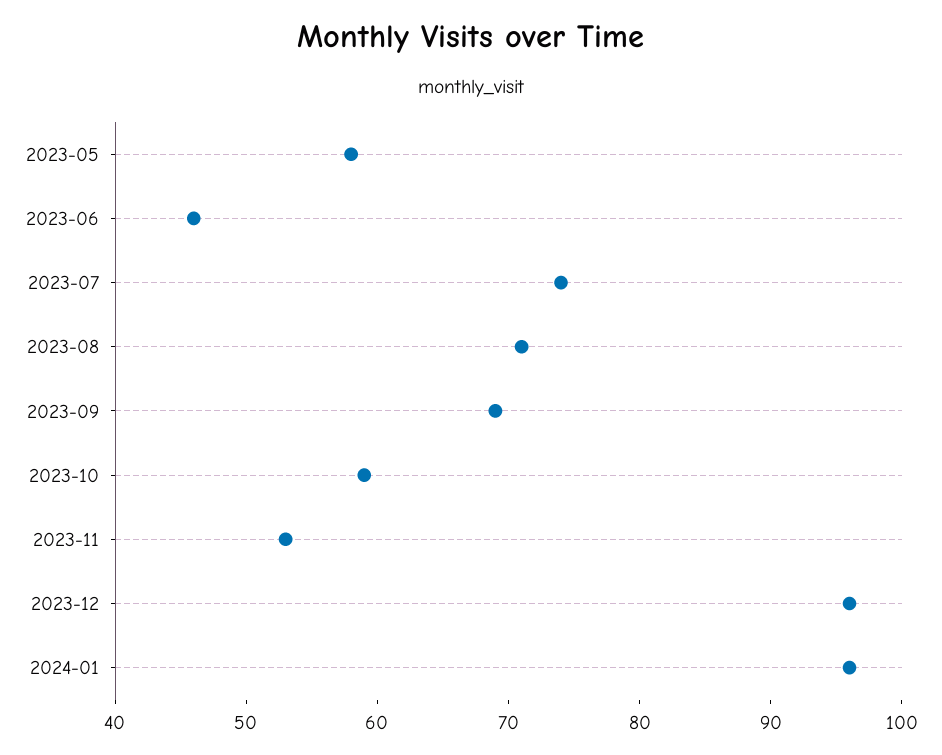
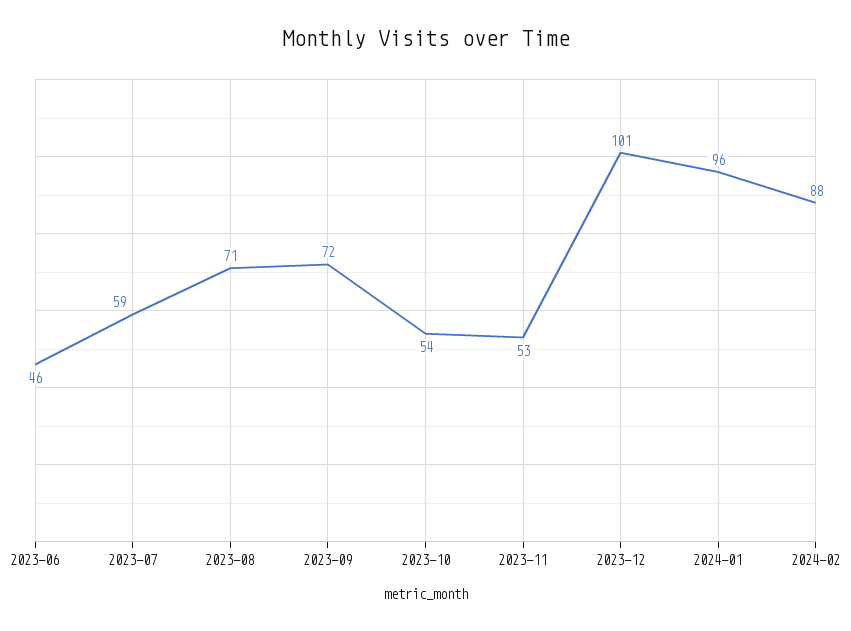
2023-05: 58 -> none
2023-07: 74 -> 59
2023-09: 69 -> 72
2023-10: 59 -> 54
2023-12: 96 -> 101
2024-02: none -> 88

